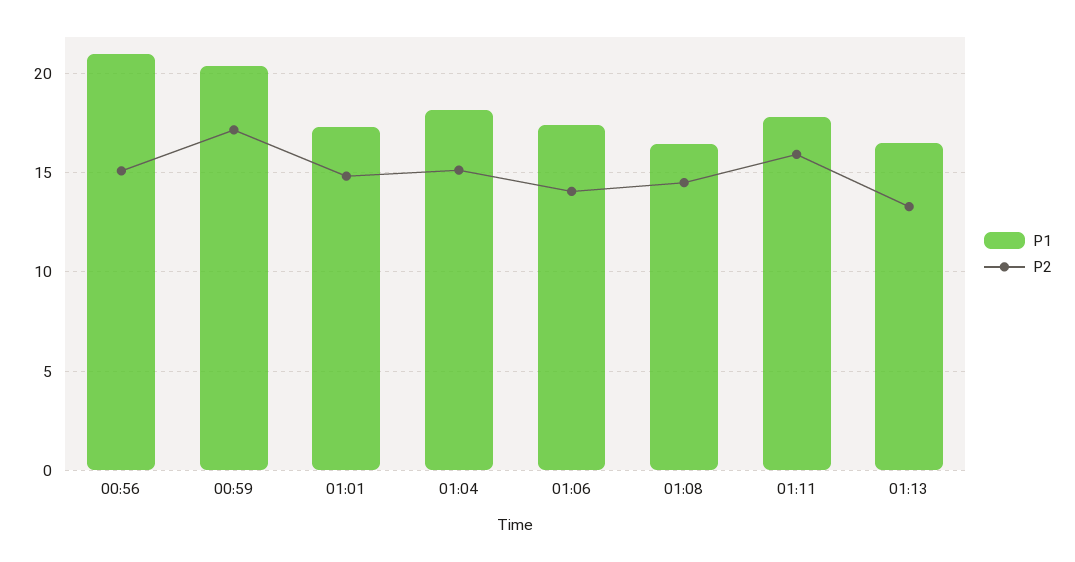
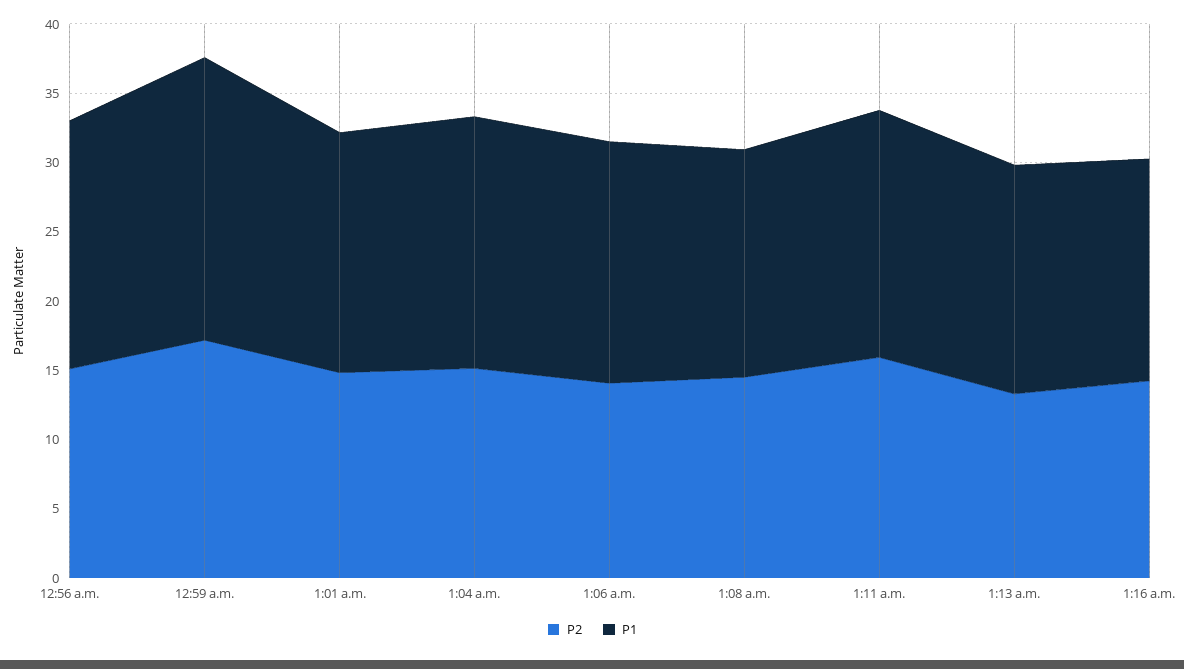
P1, 00:56: 21 -> 18
P2, 1:16 a.m.: none -> 14
P1, 1:16 a.m.: none -> 16

